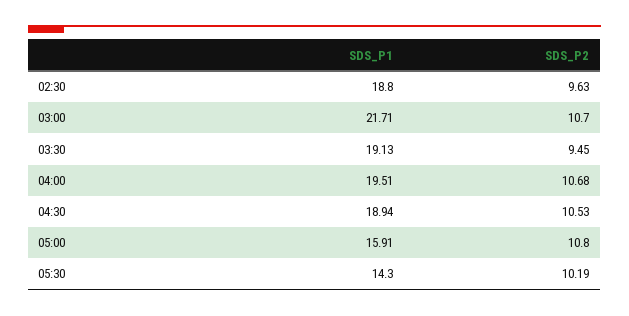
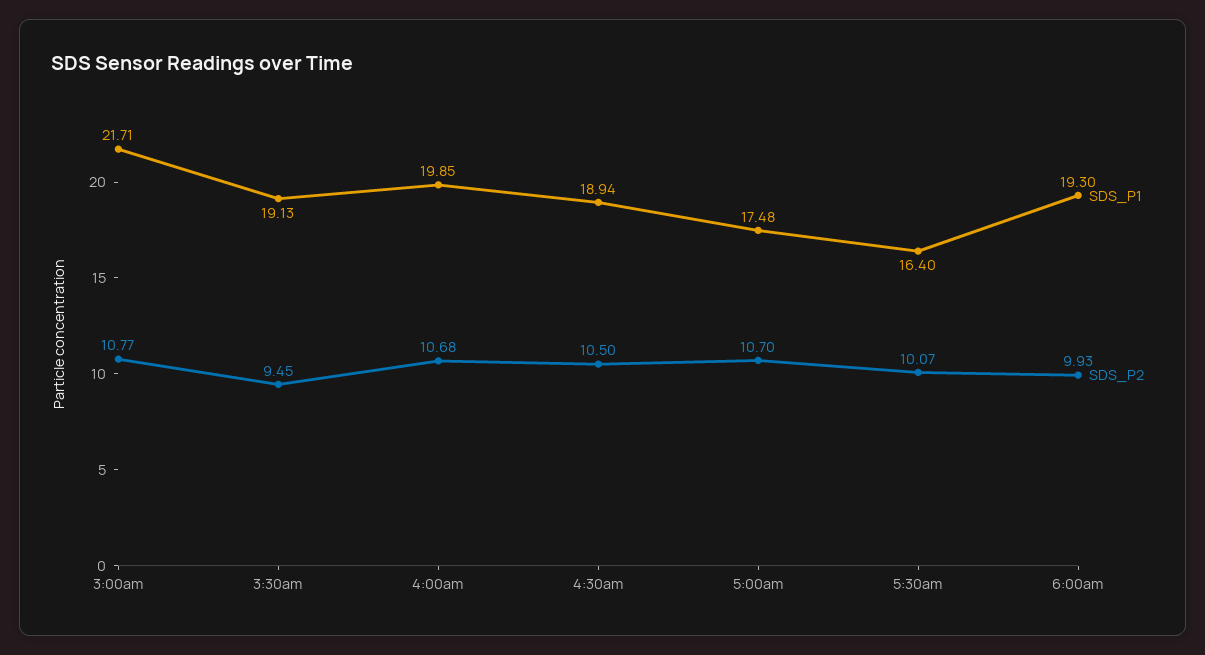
SDS_P1, 02:30: 18.8 -> none
SDS_P2, 02:30: 9.63 -> none
SDS_P2, 03:00: 10.7 -> 10.77
SDS_P1, 04:00: 19.51 -> 19.85
SDS_P2, 04:30: 10.53 -> 10.5
SDS_P1, 05:00: 15.91 -> 17.48
SDS_P2, 05:00: 10.8 -> 10.7
SDS_P1, 05:30: 14.3 -> 16.4
SDS_P2, 05:30: 10.19 -> 10.07
SDS_P1, 6:00am: none -> 19.3
SDS_P2, 6:00am: none -> 9.93

